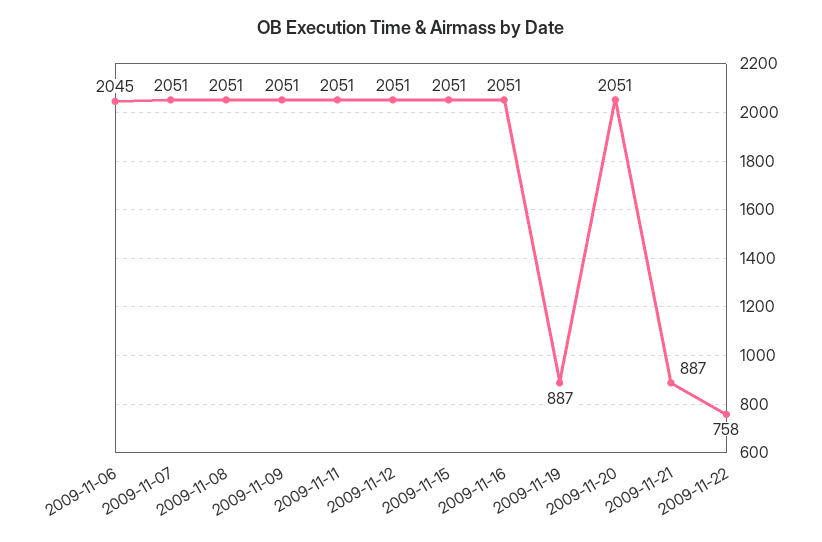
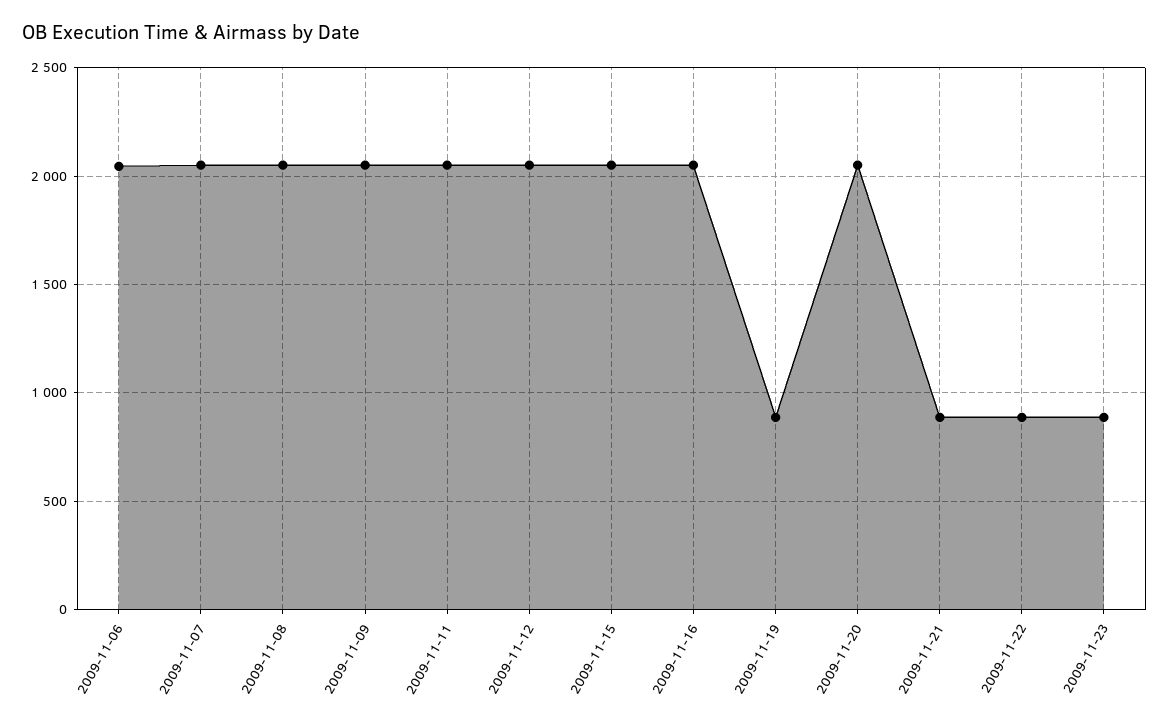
2009-11-22: 758 -> 900
2009-11-23: none -> 900

